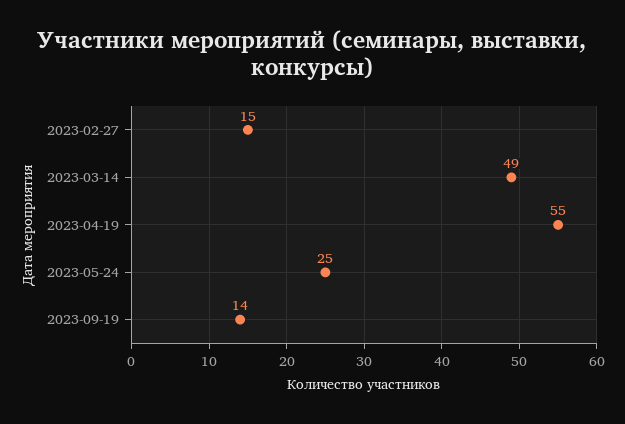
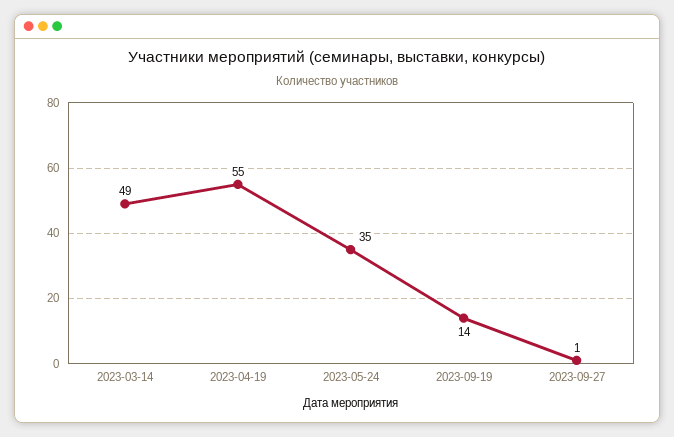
2023-02-27: 15 -> none
2023-05-24: 25 -> 35
2023-09-27: none -> 1

